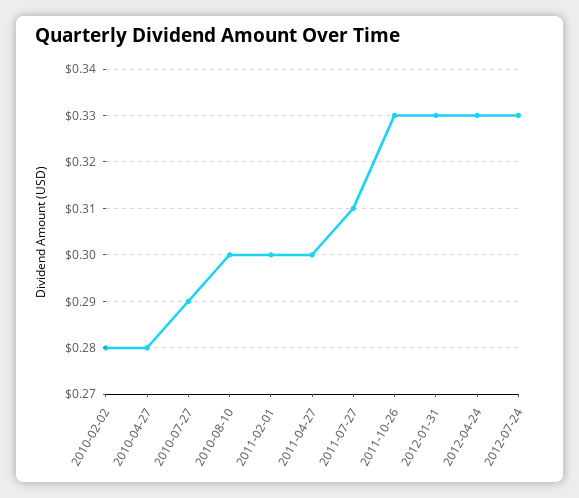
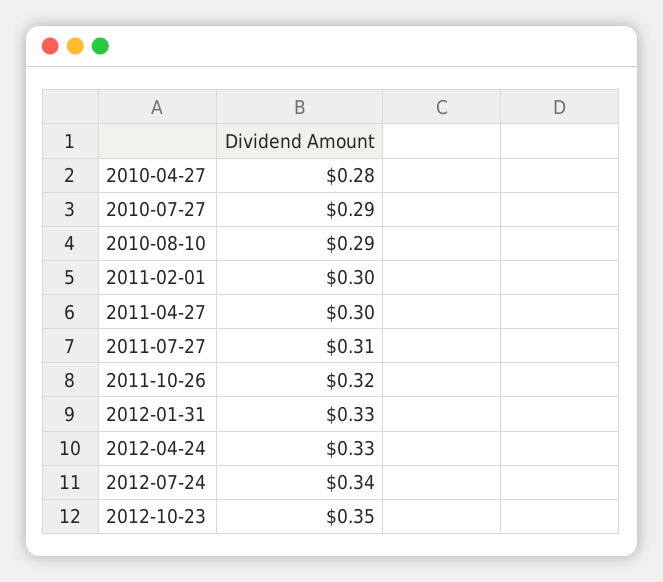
2010-02-02: 0.28 -> none
2010-08-10: 0.3 -> 0.29
2011-10-26: 0.33 -> 0.32
2012-07-24: 0.33 -> 0.34
2012-10-23: none -> 0.35

